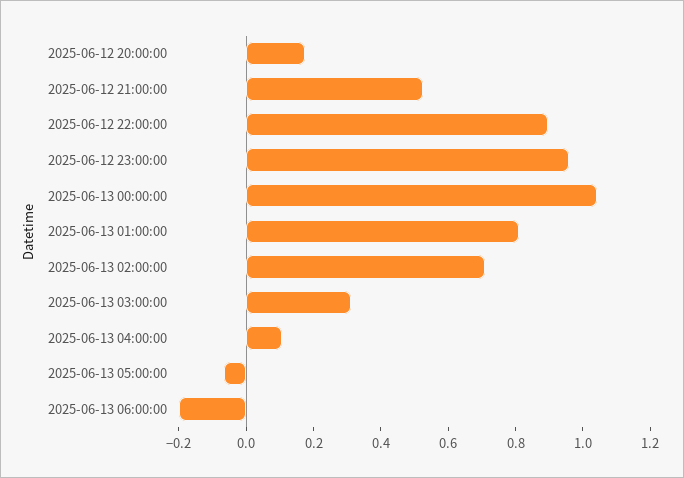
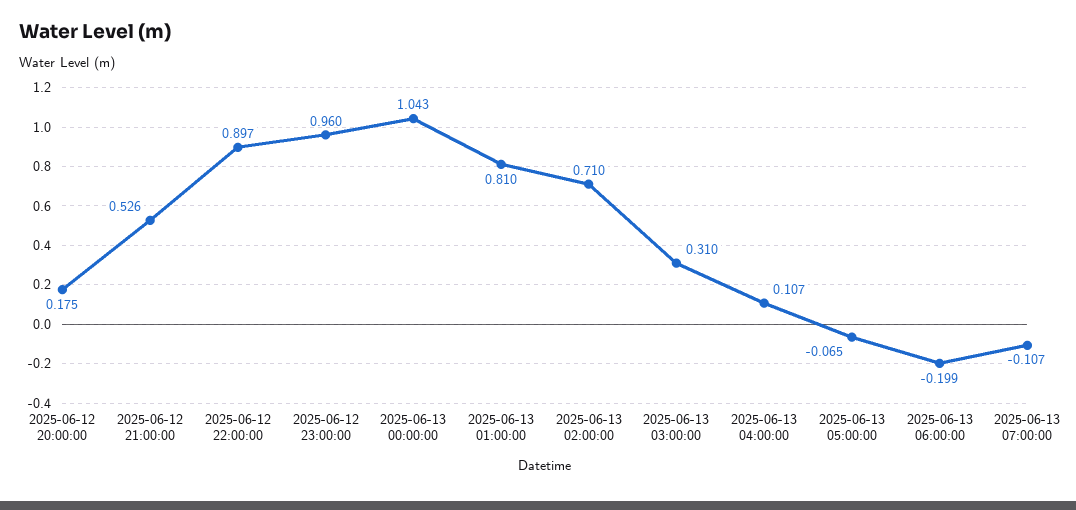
2025-06-13 07:00:00: none -> -0.107

